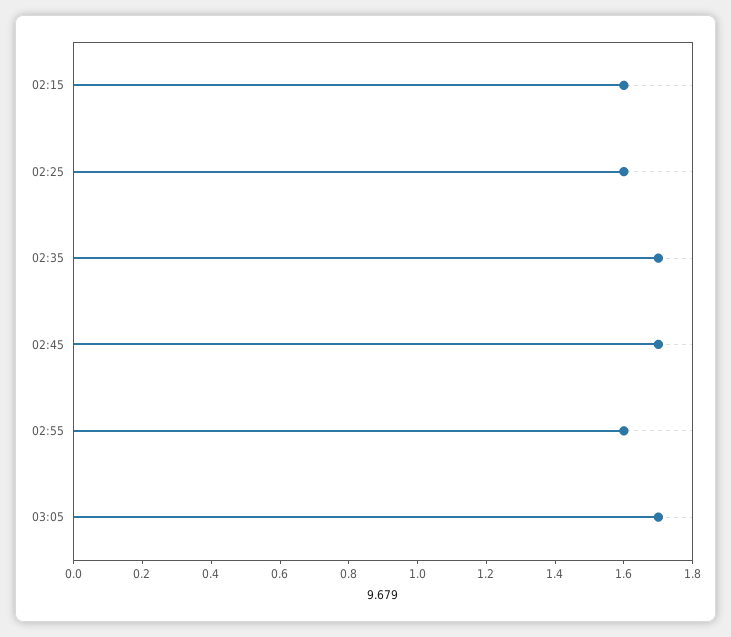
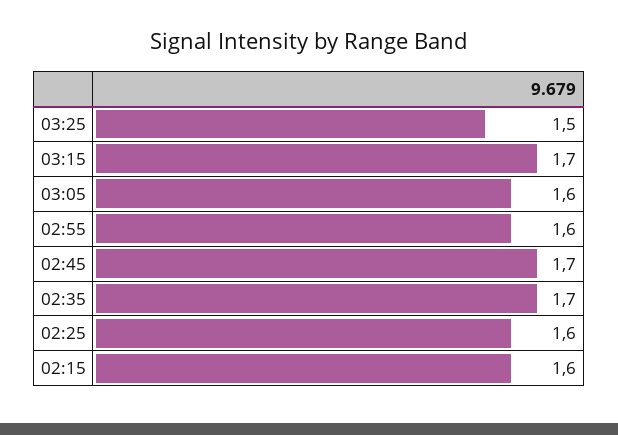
03:05: 1.7 -> 1.6
03:25: none -> 1.5
03:15: none -> 1.7

